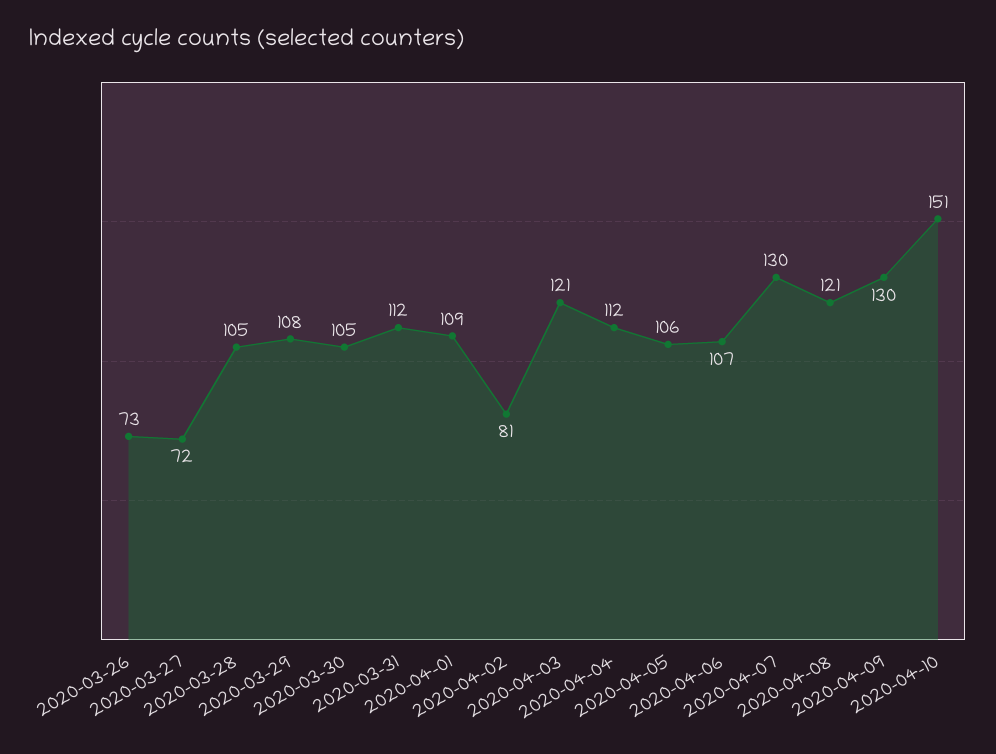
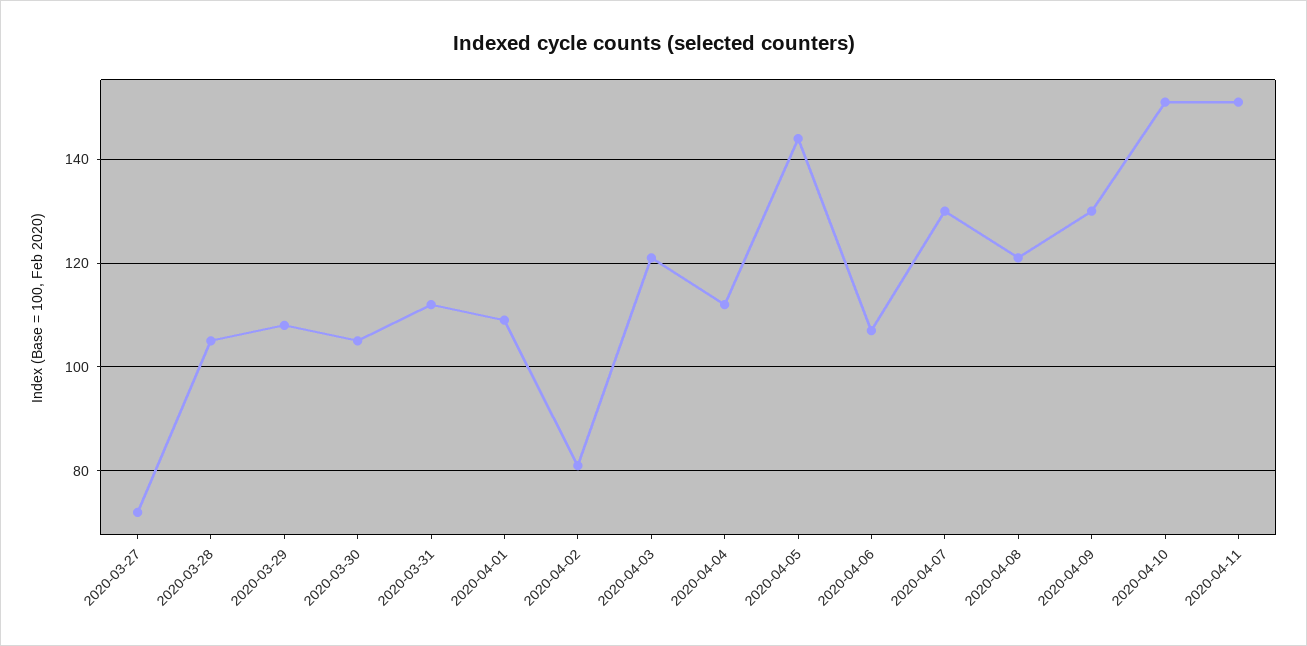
2020-03-26: 73 -> none
2020-04-05: 106 -> 145
2020-04-11: none -> 150

